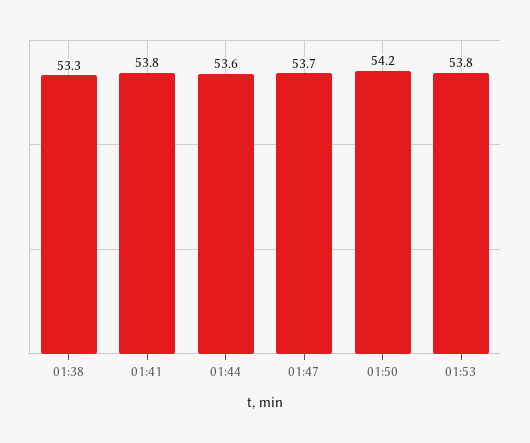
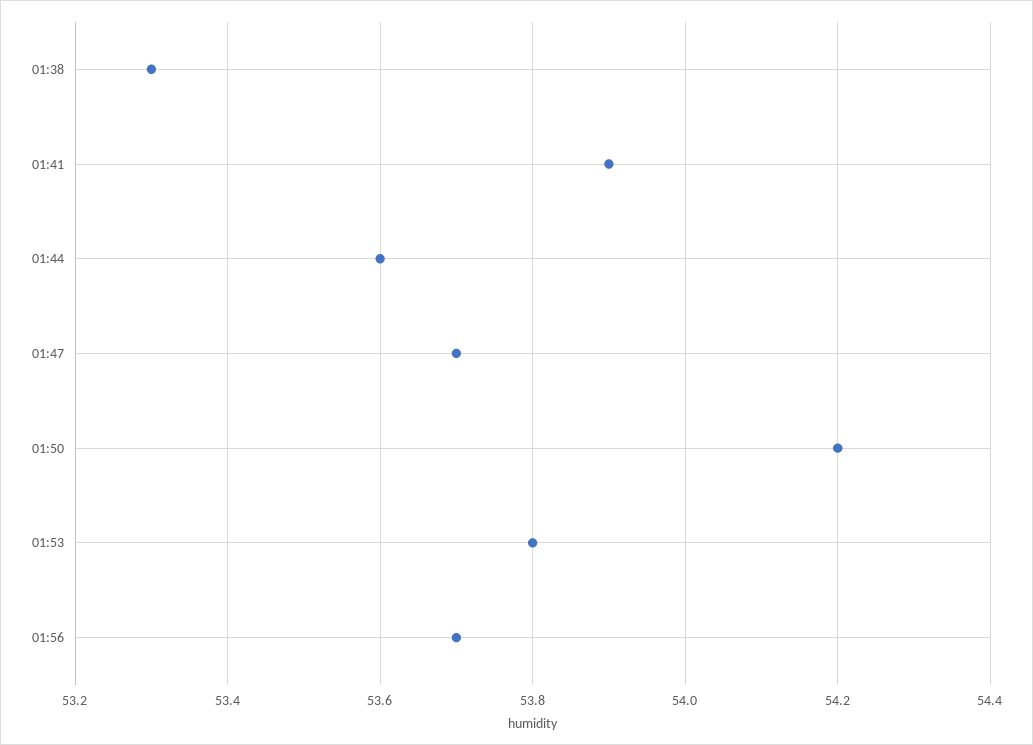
01:41: 53.8 -> 53.9
01:56: none -> 53.7

